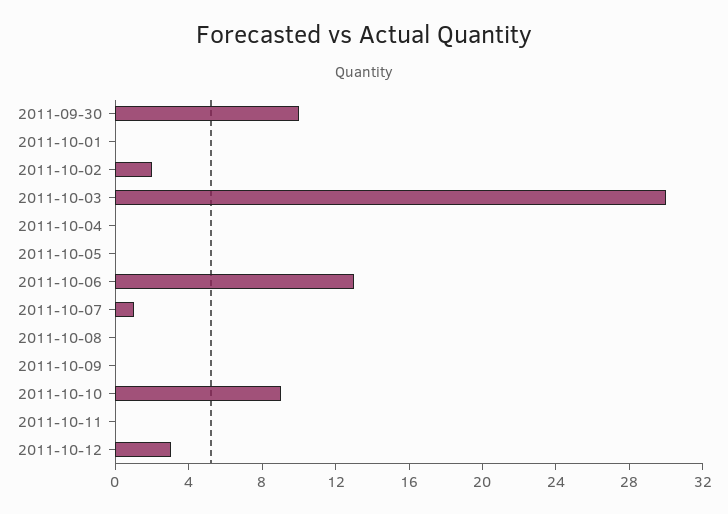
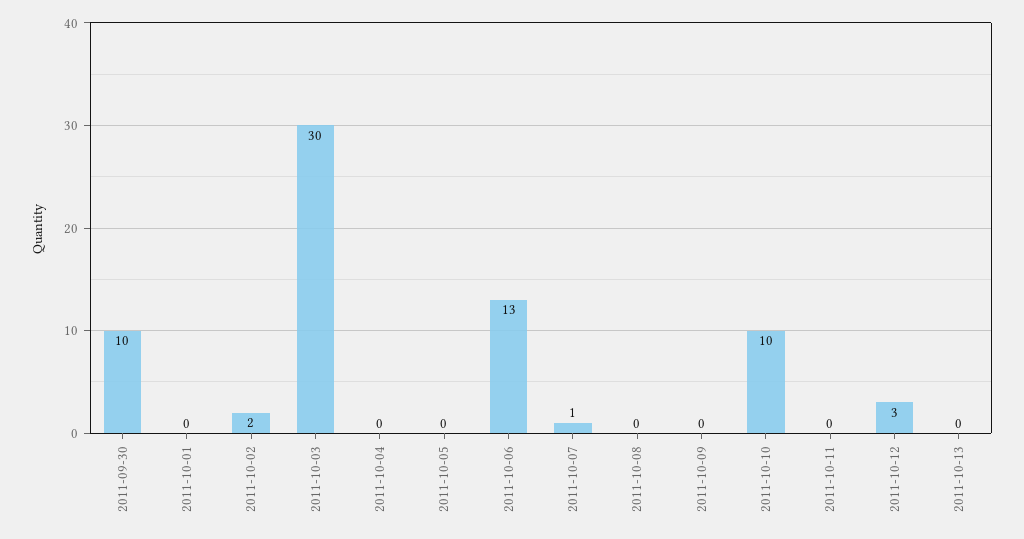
2011-10-10: 9 -> 10
2011-10-13: none -> 0

